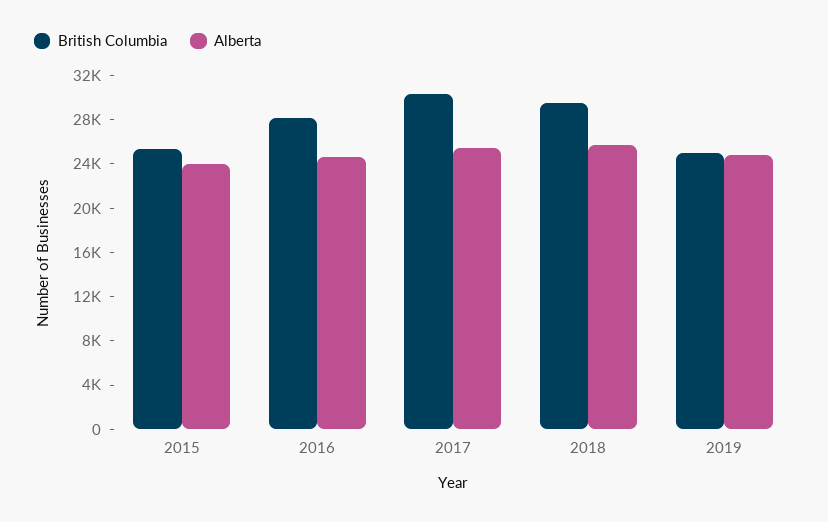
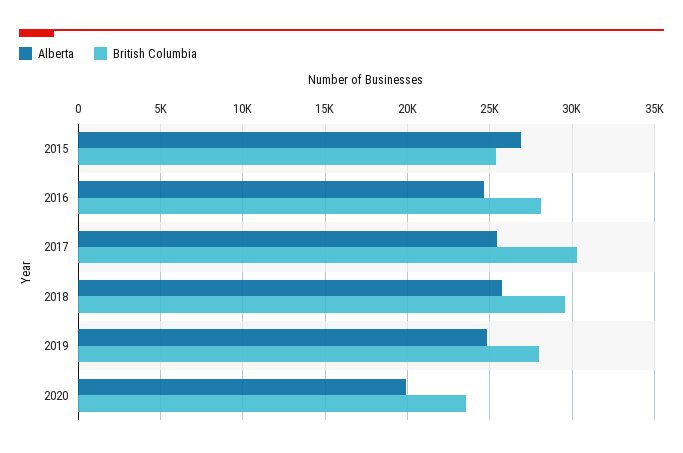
Alberta, 2015: 24000 -> 27000
British Columbia, 2019: 25000 -> 28000
Alberta, 2020: none -> 20000
British Columbia, 2020: none -> 23500

